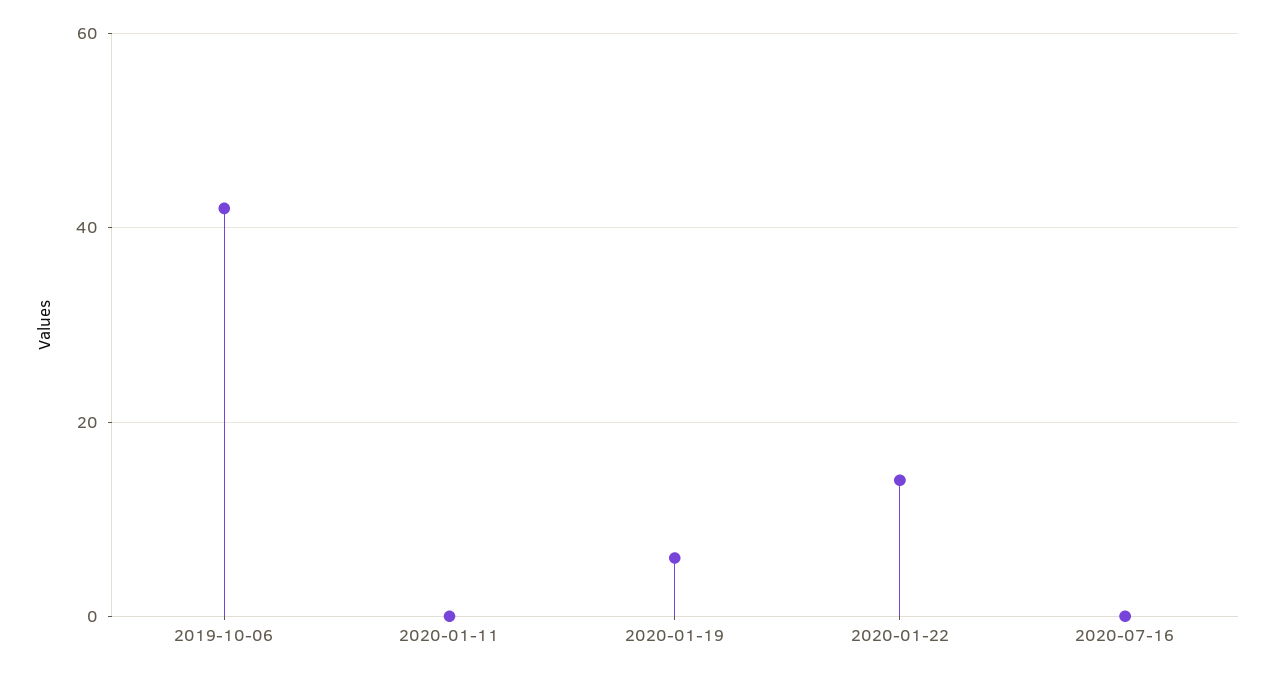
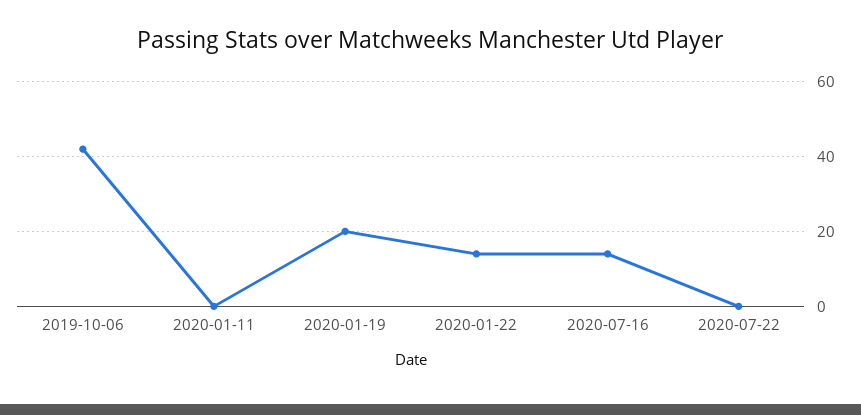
2020-01-19: 5 -> 20
2020-07-16: 0 -> 15
2020-07-22: none -> 0

